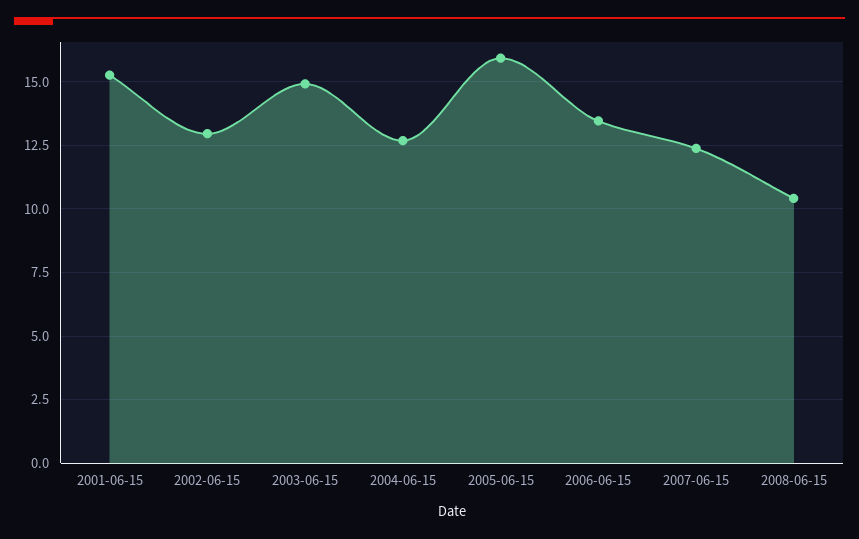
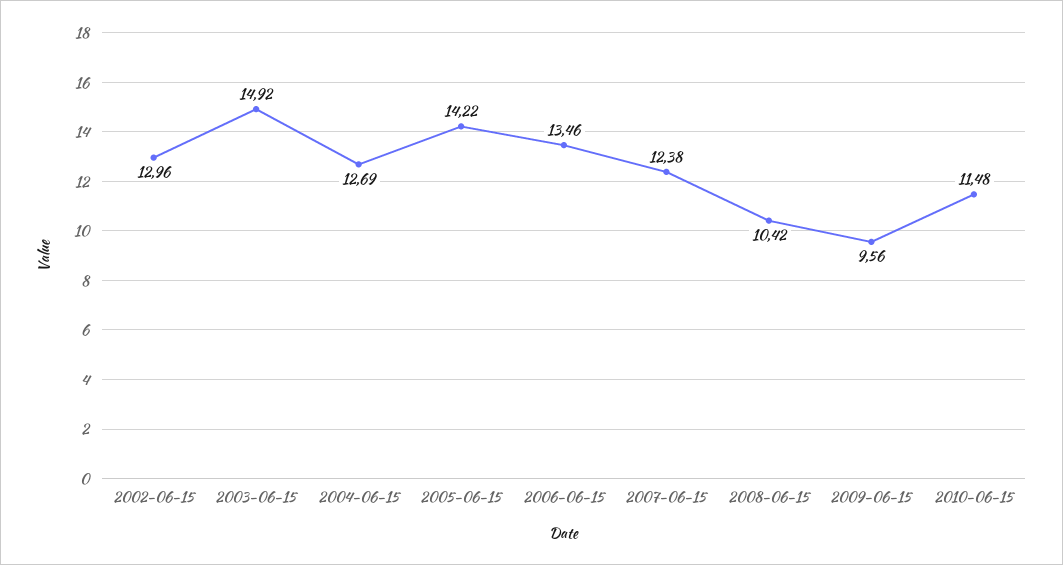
2001-06-15: 15.25 -> none
2005-06-15: 16 -> 14.22
2009-06-15: none -> 9.56
2010-06-15: none -> 11.48

